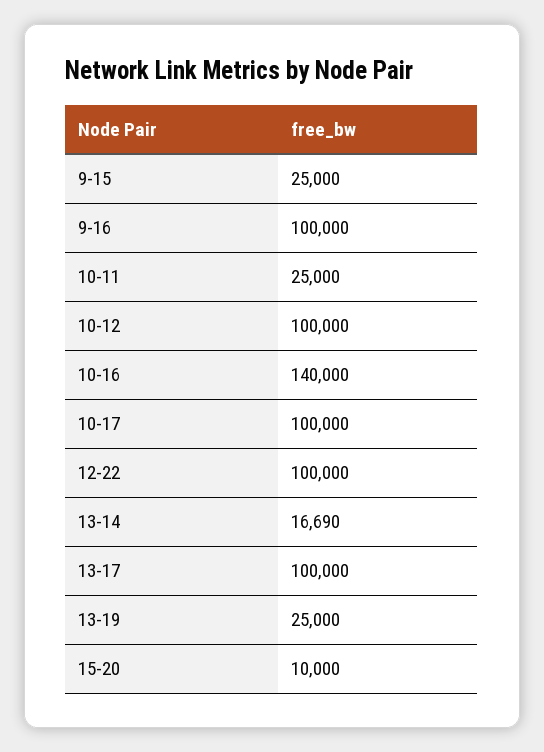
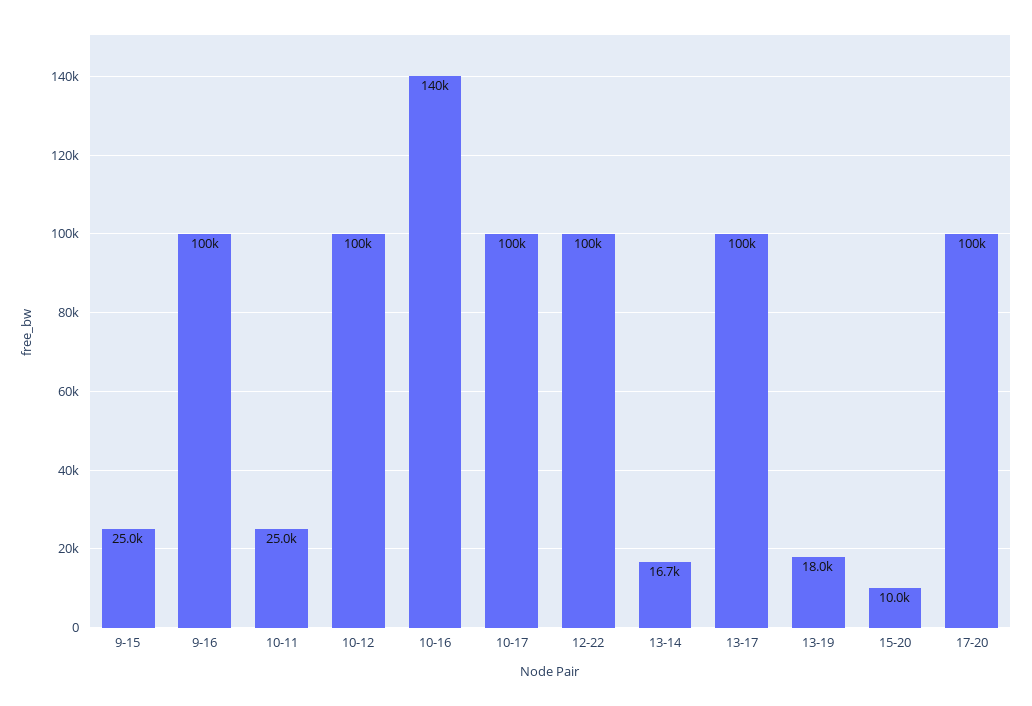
13-19: 25000 -> 18000
17-20: none -> 100000

